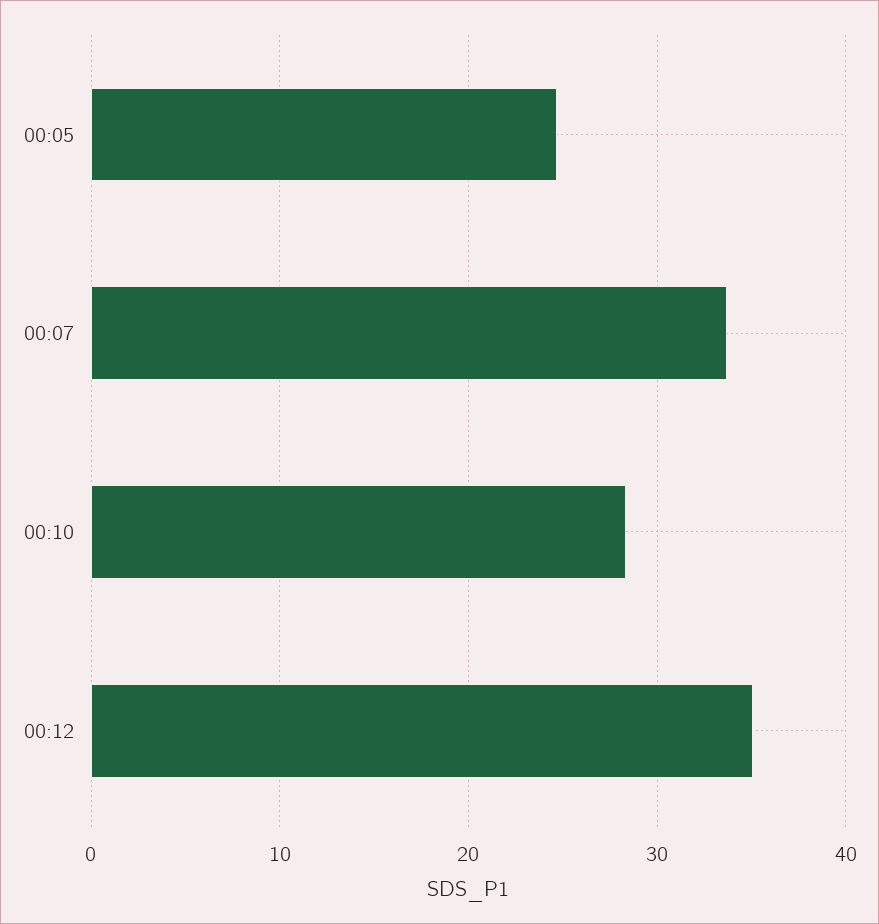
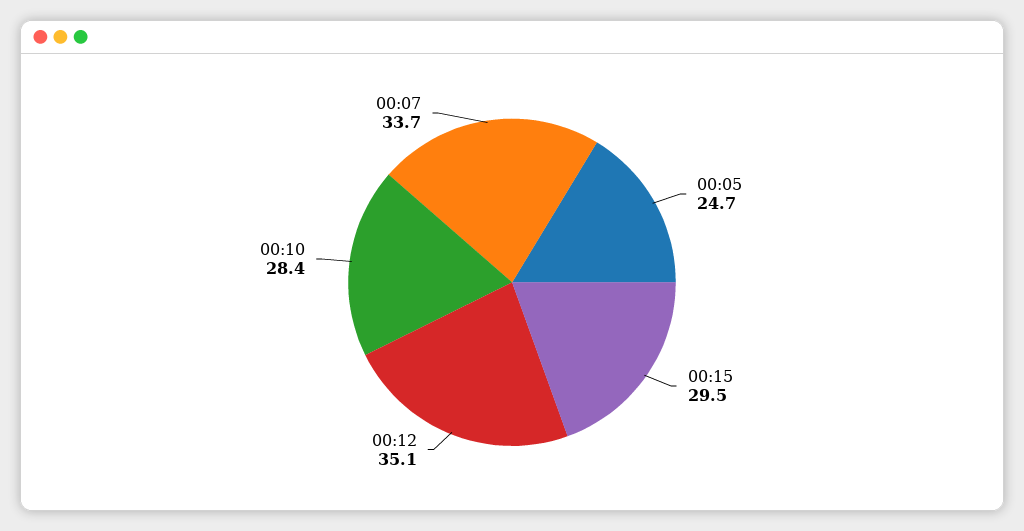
00:15: none -> 29.5

